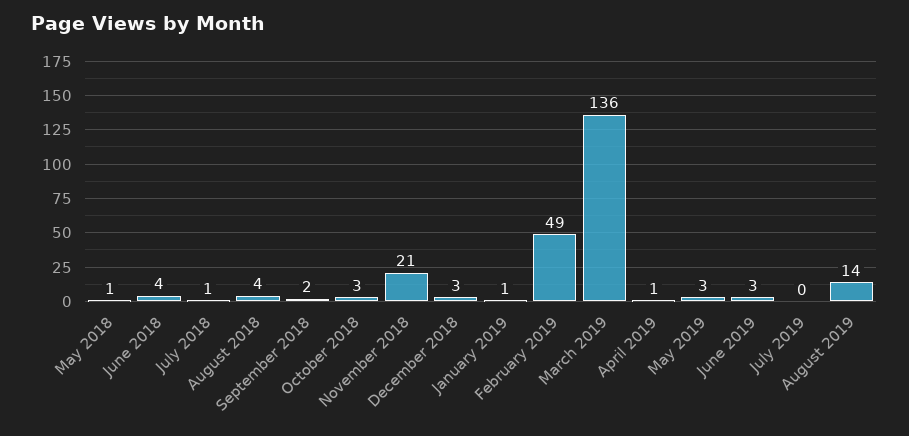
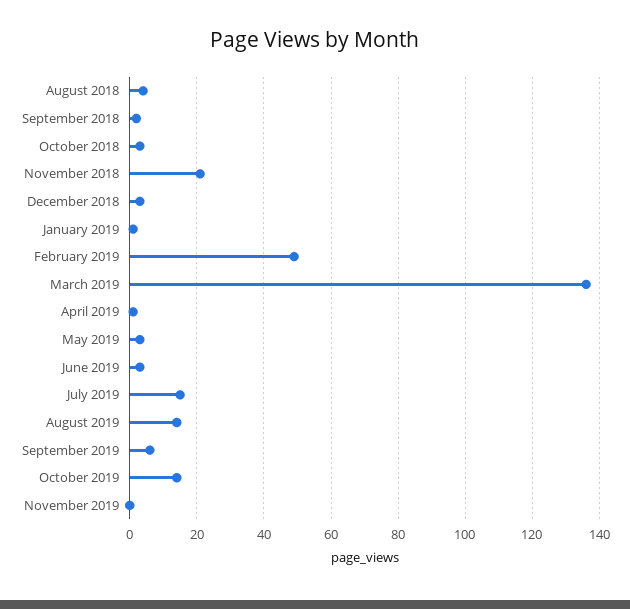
May 2018: 1 -> none
June 2018: 4 -> none
July 2018: 1 -> none
July 2019: 0 -> 15
September 2019: none -> 5
October 2019: none -> 15
November 2019: none -> 0

